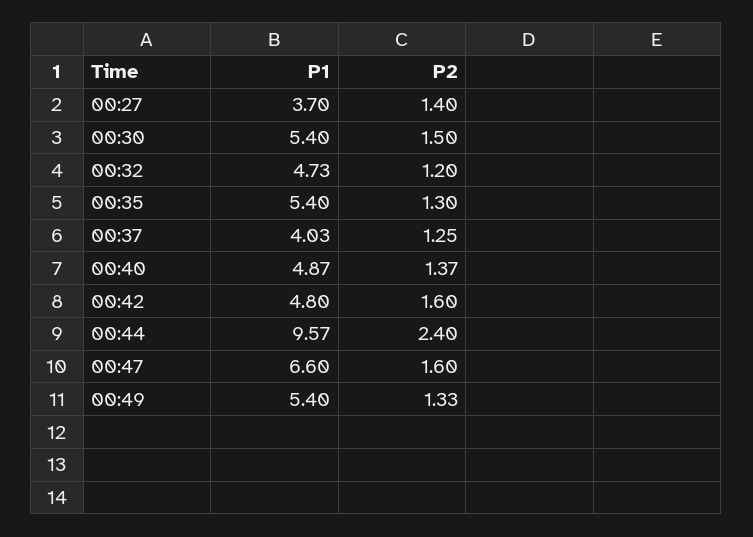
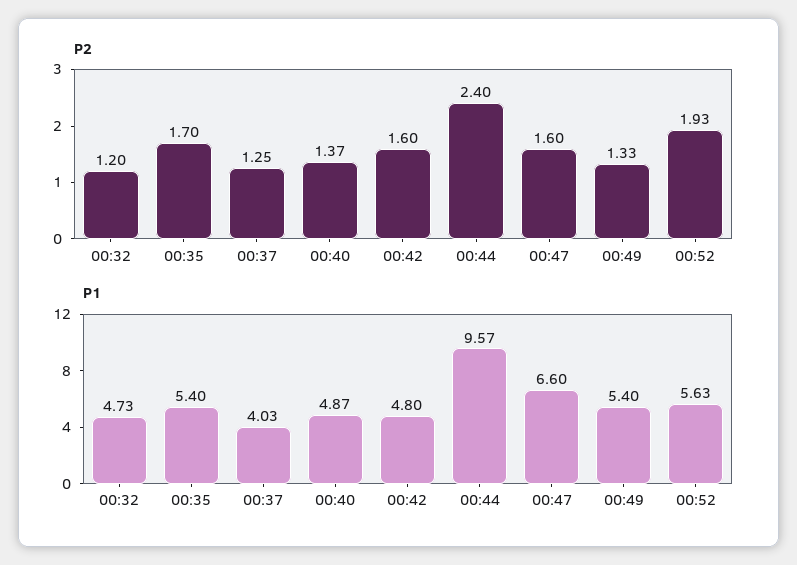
P1, 00:27: 3.7 -> none
P2, 00:27: 1.4 -> none
P1, 00:30: 5.4 -> none
P2, 00:30: 1.5 -> none
P2, 00:35: 1.3 -> 1.7
P2, 00:52: none -> 1.93
P1, 00:52: none -> 5.63

